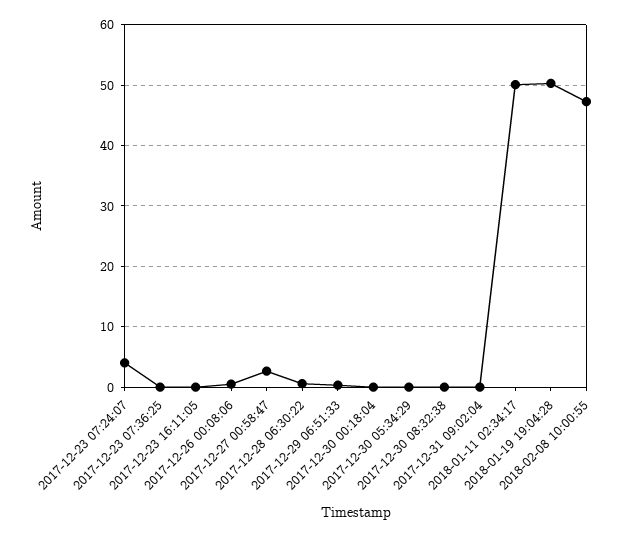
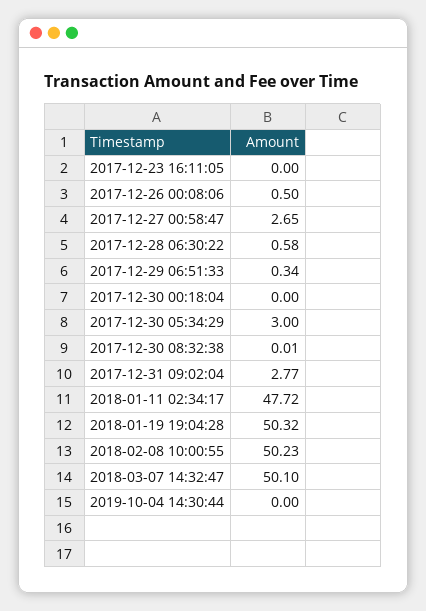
2017-12-23 07:24:07: 4 -> none
2017-12-23 07:36:25: 0 -> none
2017-12-30 05:34:29: 0 -> 3
2017-12-31 09:02:04: 0 -> 2.77
2018-01-11 02:34:17: 50 -> 47.72
2018-02-08 10:00:55: 47 -> 50.23
2018-03-07 14:32:47: none -> 50.1
2019-10-04 14:30:44: none -> 0

